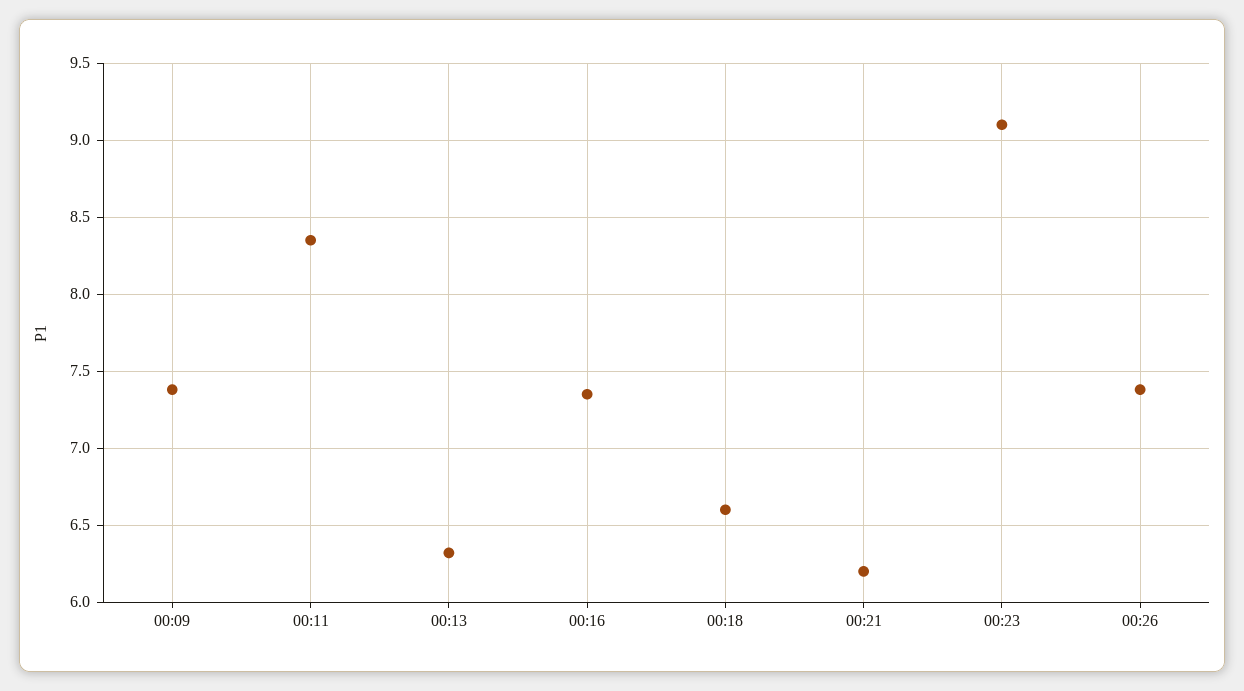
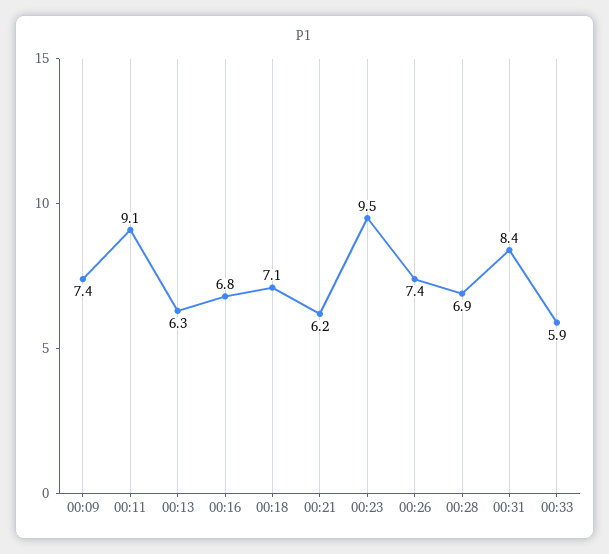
00:11: 8.35 -> 9.1
00:16: 7.35 -> 6.8
00:18: 6.6 -> 7.1
00:23: 9.1 -> 9.5
00:28: none -> 6.9
00:31: none -> 8.4
00:33: none -> 5.9

